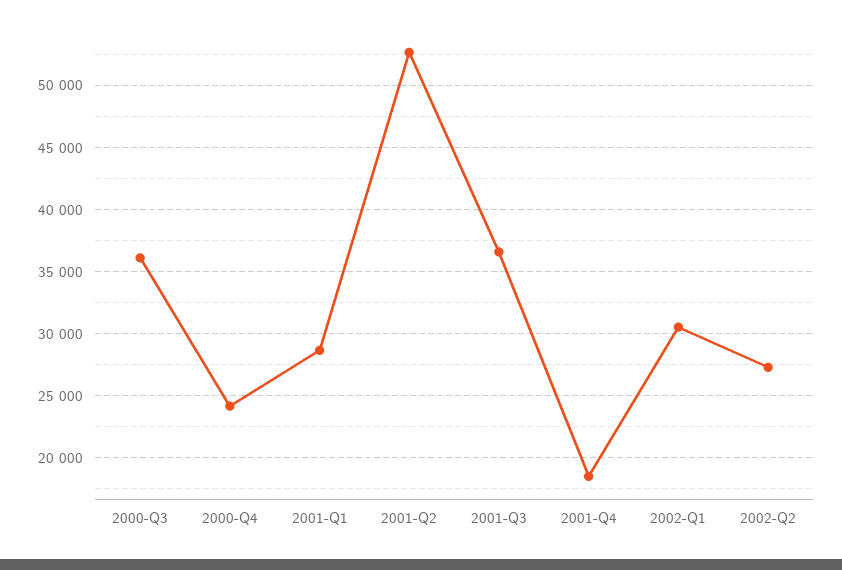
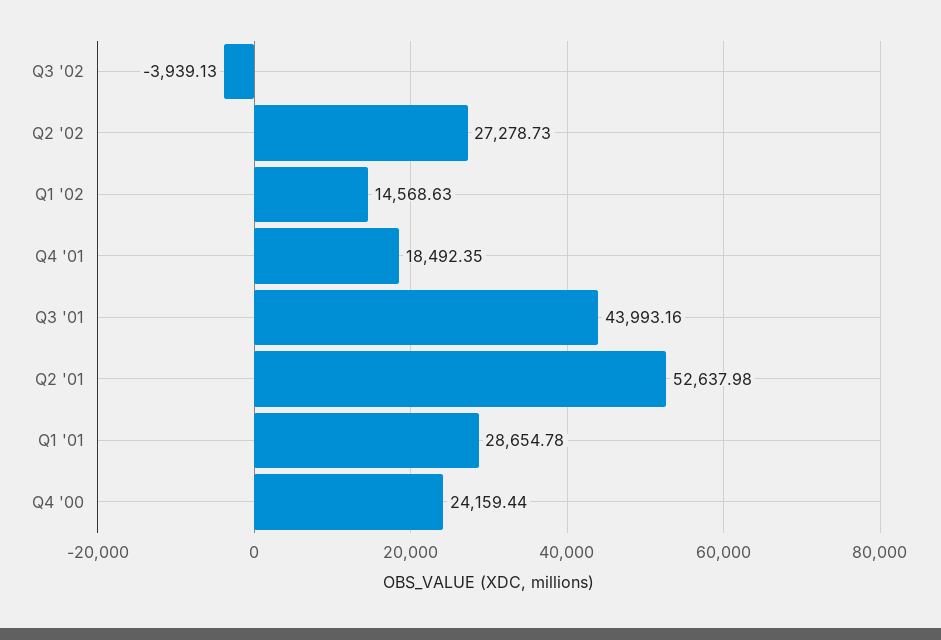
2000-Q3: 36000 -> none
2001-Q3: 36500 -> 43993.16
2002-Q1: 30500 -> 14568.63
Q3 '02: none -> -3939.13

